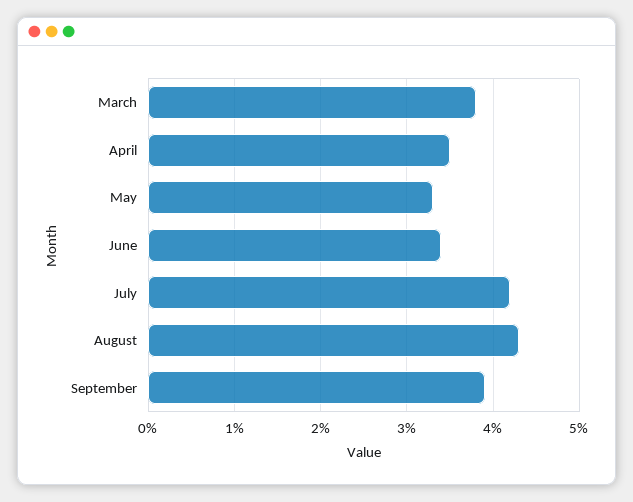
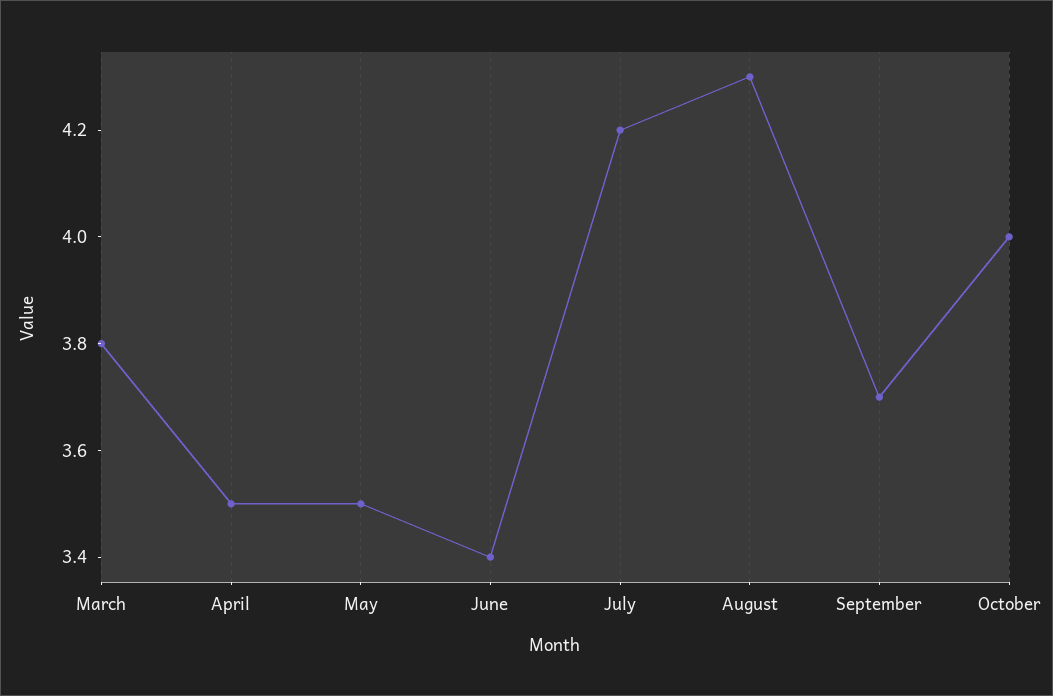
May: 3.3 -> 3.5
September: 3.9 -> 3.7
October: none -> 4

